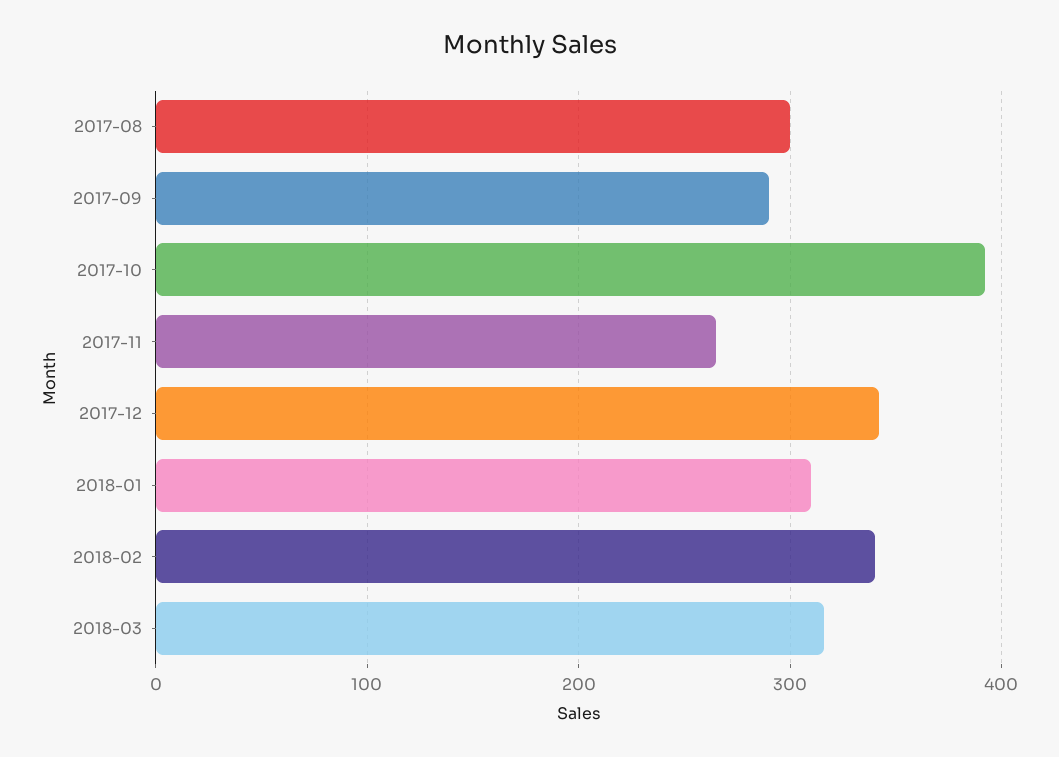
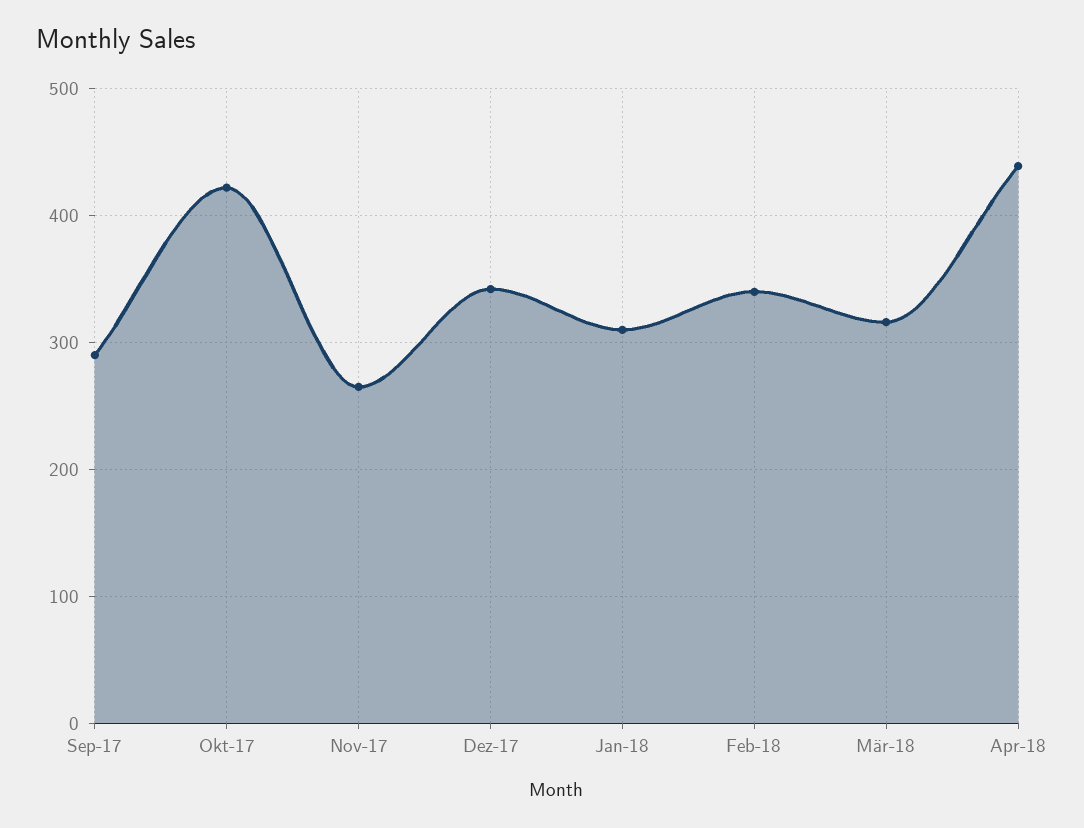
2017-08: 300 -> none
2017-10: 390 -> 420
Apr-18: none -> 440

